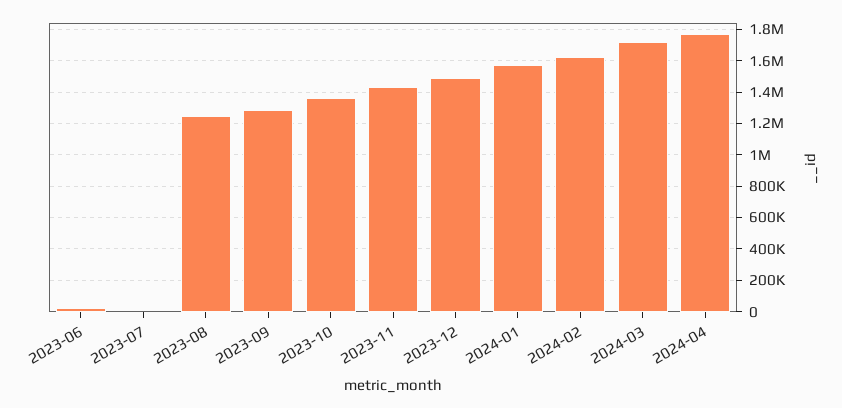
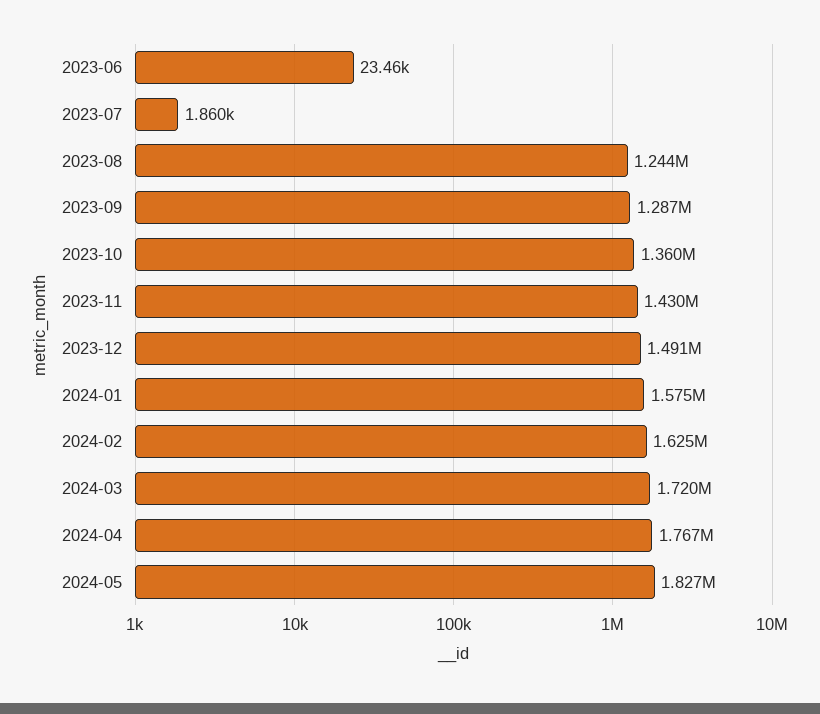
2024-05: none -> 1827000

